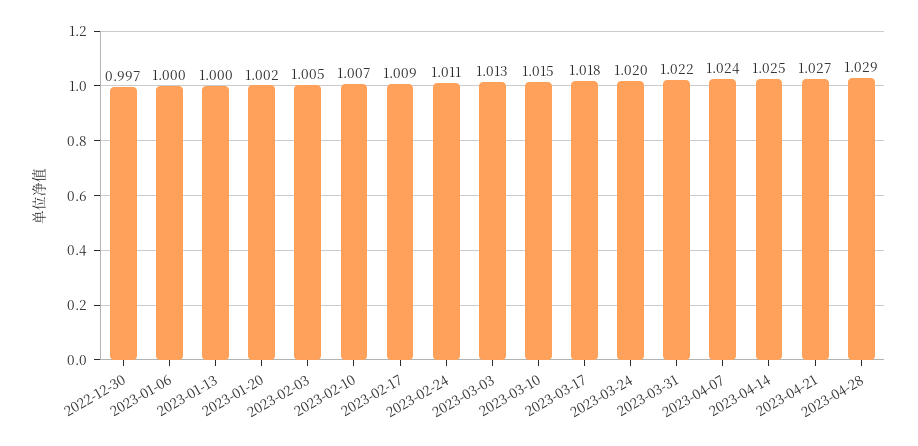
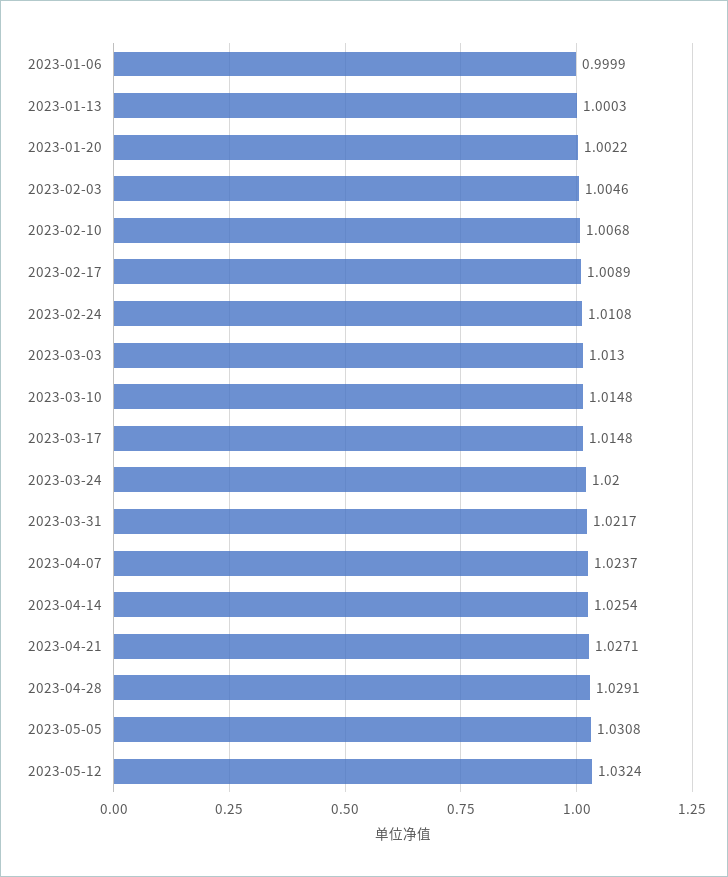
2022-12-30: 0.997 -> none
2023-03-17: 1.018 -> 1.0148
2023-05-05: none -> 1.0308
2023-05-12: none -> 1.0324

